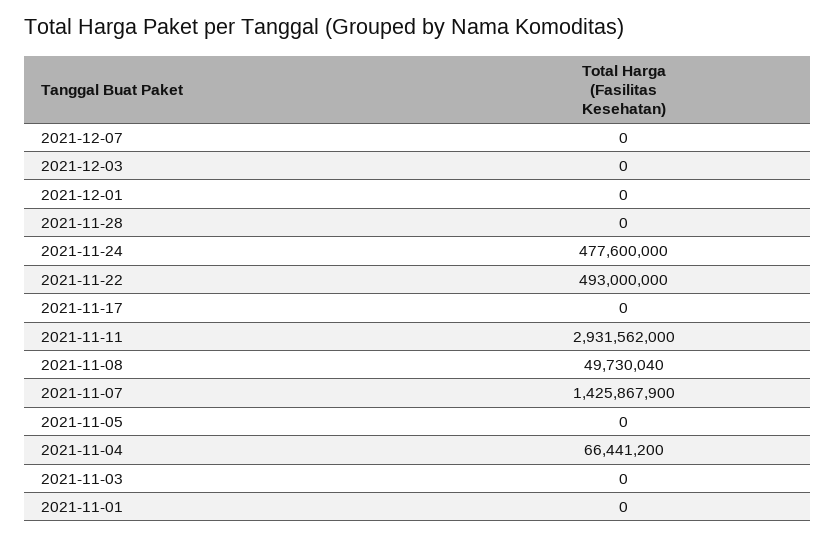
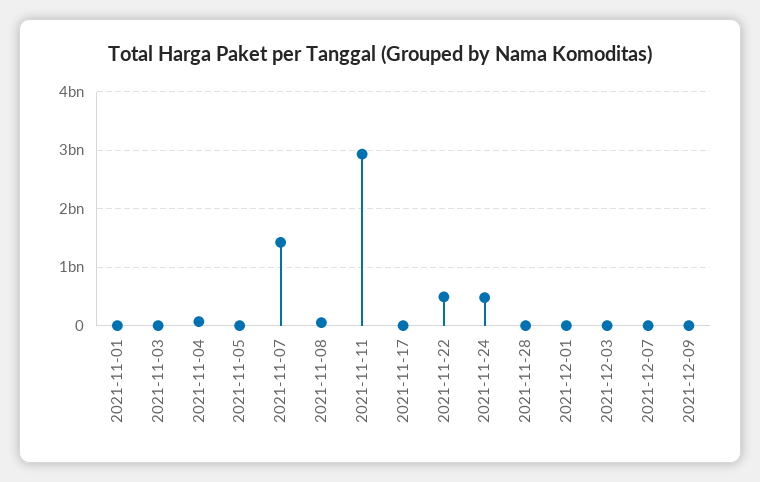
2021-12-09: none -> 0

